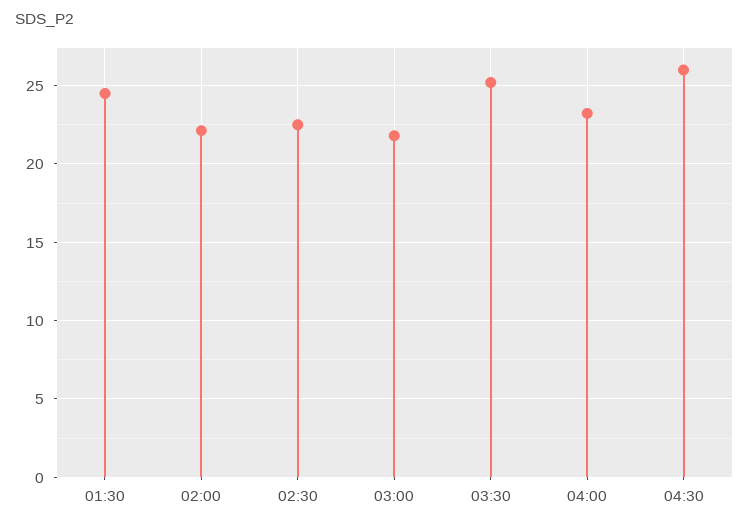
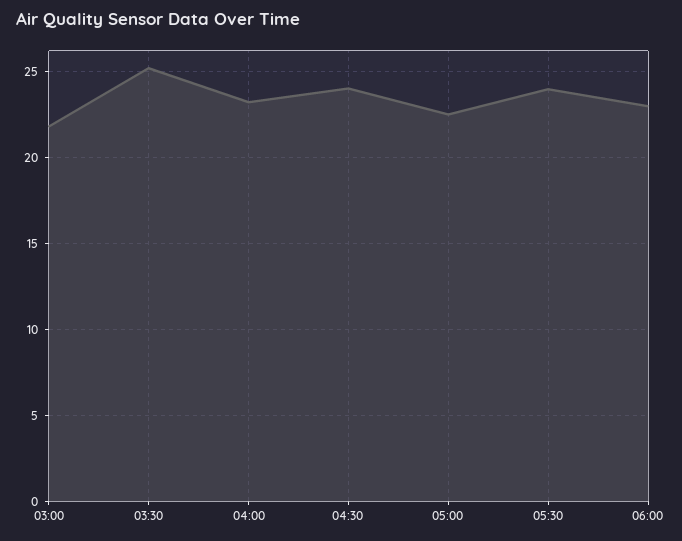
01:30: 24.5 -> none
02:00: 22 -> none
02:30: 22.5 -> none
04:30: 26 -> 24
05:00: none -> 22.5
05:30: none -> 24
06:00: none -> 23

